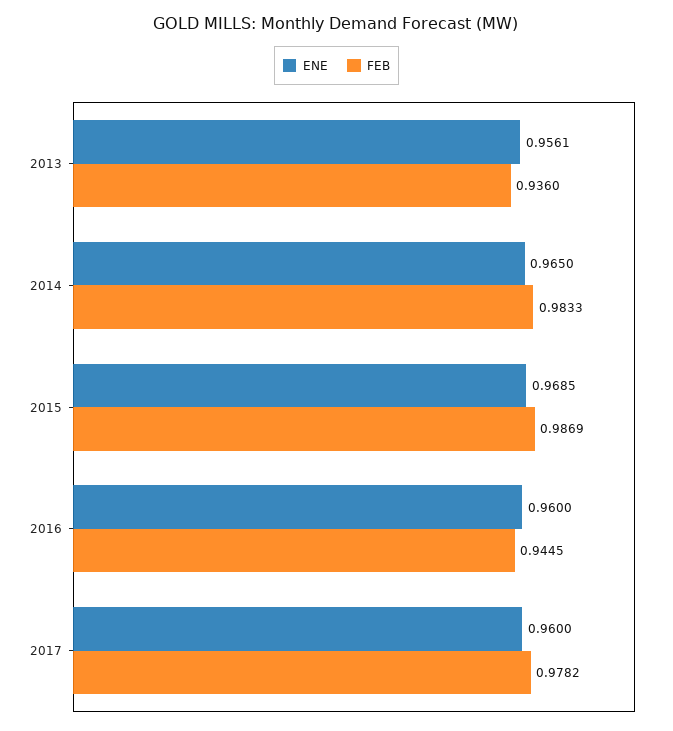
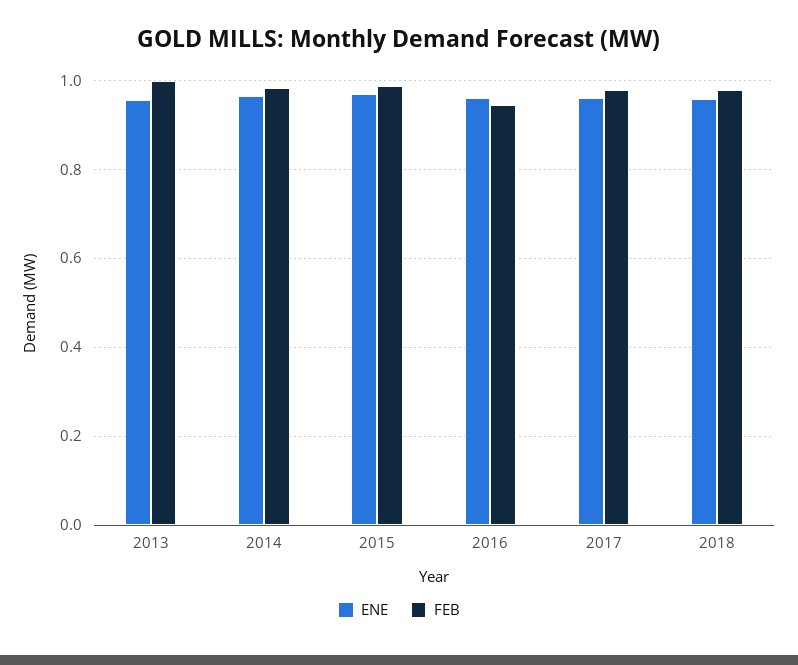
FEB, 2013: 0.936 -> 1
ENE, 2018: none -> 0.96
FEB, 2018: none -> 0.98

